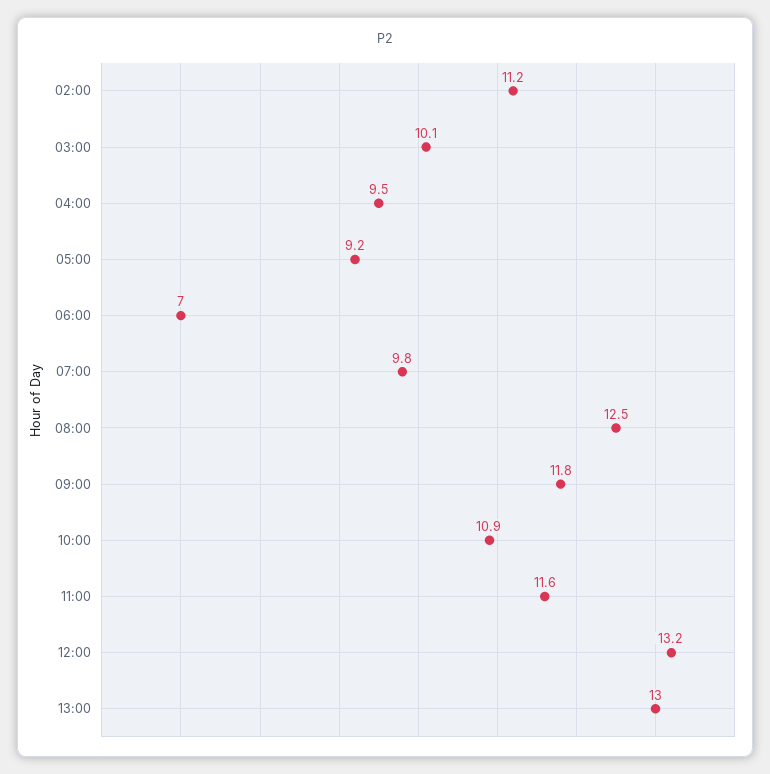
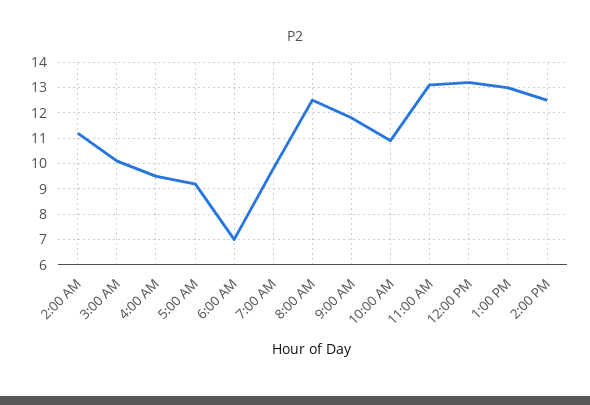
11:00: 11.6 -> 13
2:00 PM: none -> 12.5

